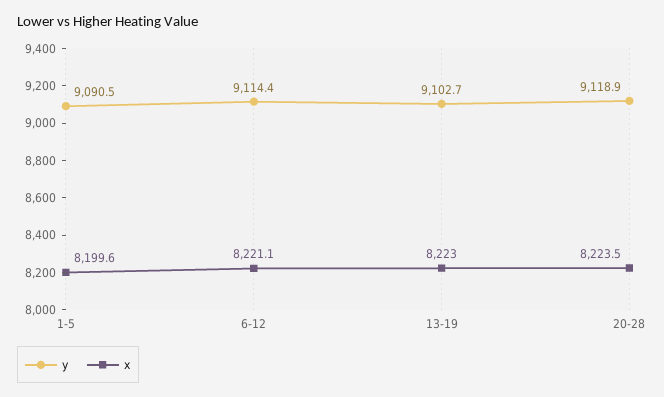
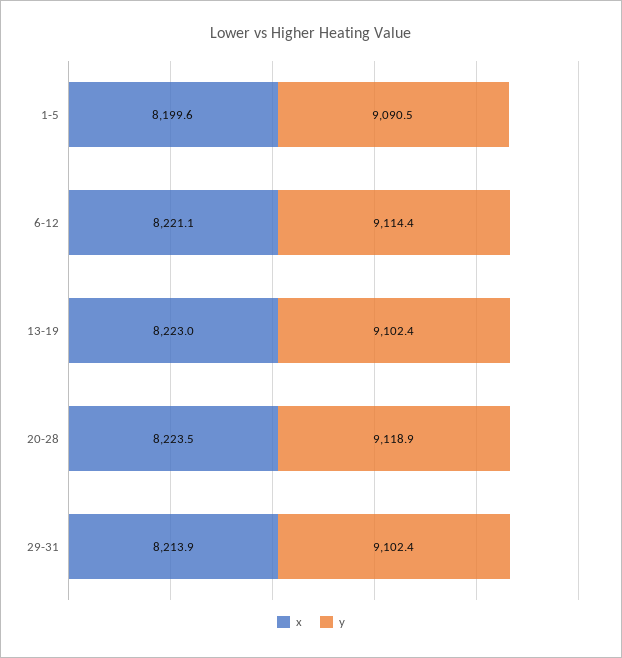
y, 13-19: 9102.7 -> 9102.4
x, 29-31: none -> 8213.9
y, 29-31: none -> 9102.4

